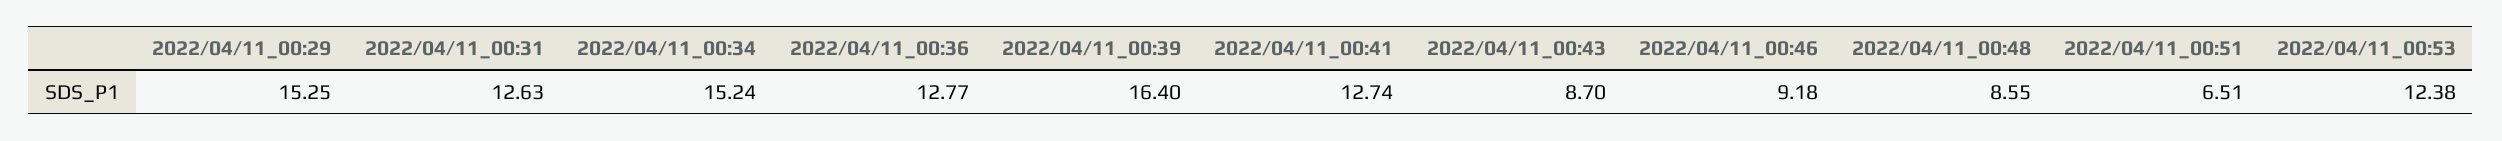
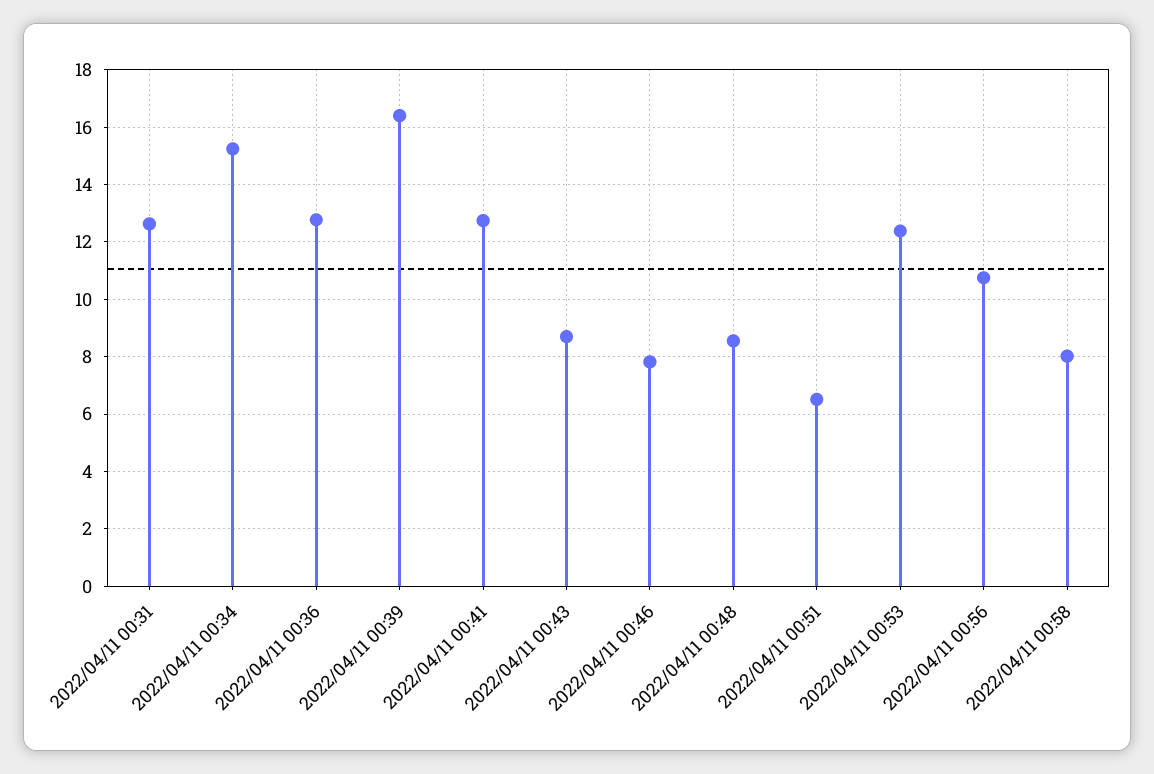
2022/04/11_00:29: 15.25 -> none
2022/04/11_00:46: 9.18 -> 7.75
2022/04/11 00:56: none -> 10.75
2022/04/11 00:58: none -> 8

